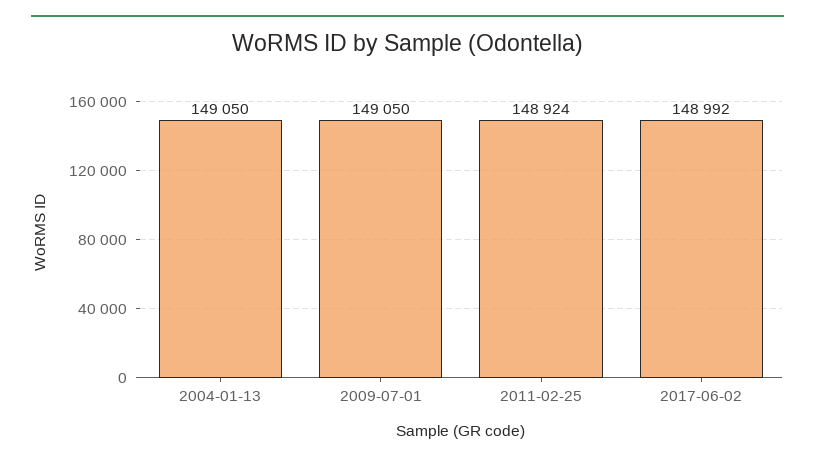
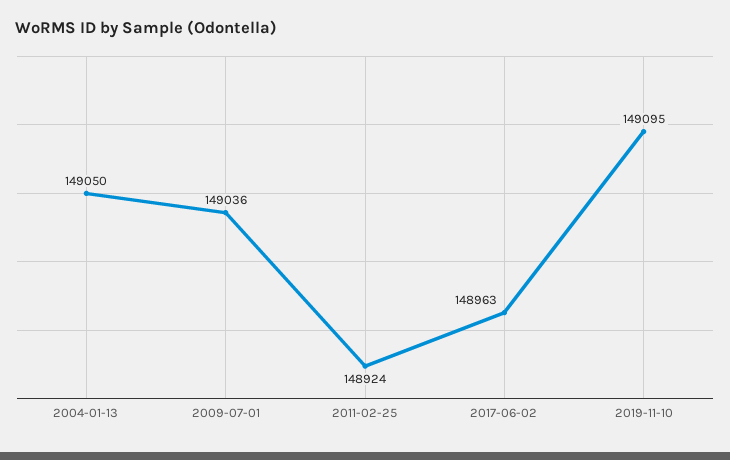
2009-07-01: 149050 -> 149036
2017-06-02: 148992 -> 148963
2019-11-10: none -> 149095

